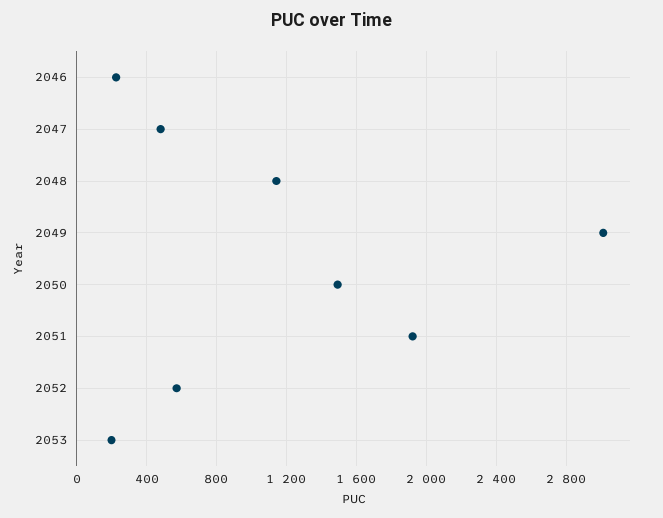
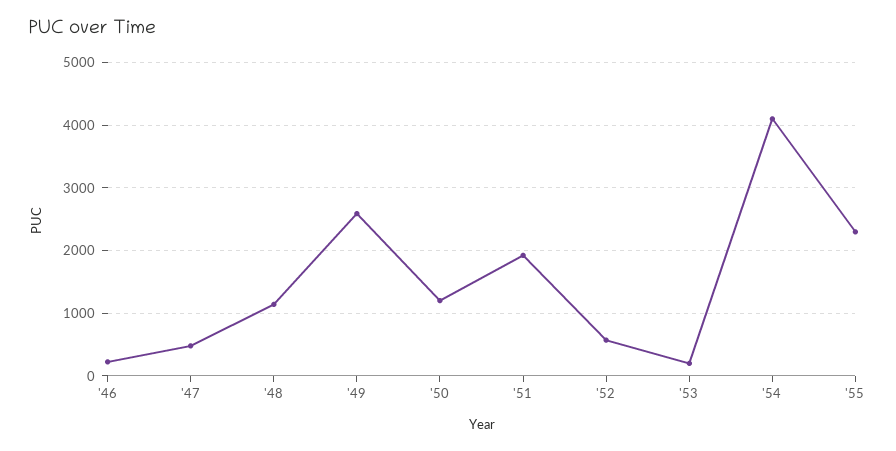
2049: 3000 -> 2600
2050: 1500 -> 1200
'54: none -> 4100
'55: none -> 2300

